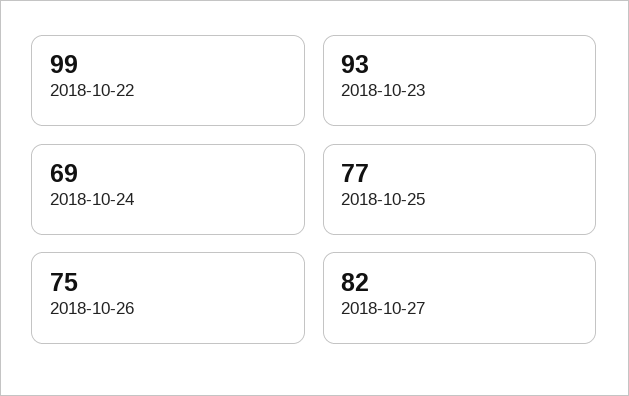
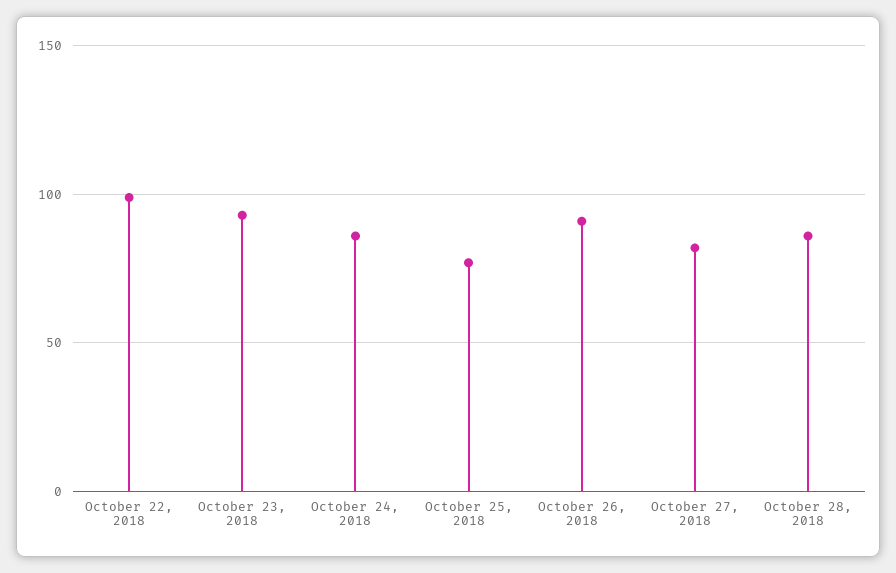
2018-10-24: 69 -> 85
2018-10-26: 75 -> 90
October 28, 2018: none -> 85

